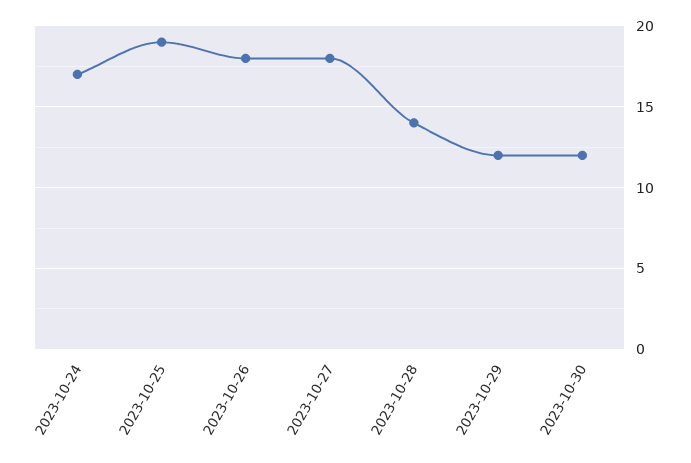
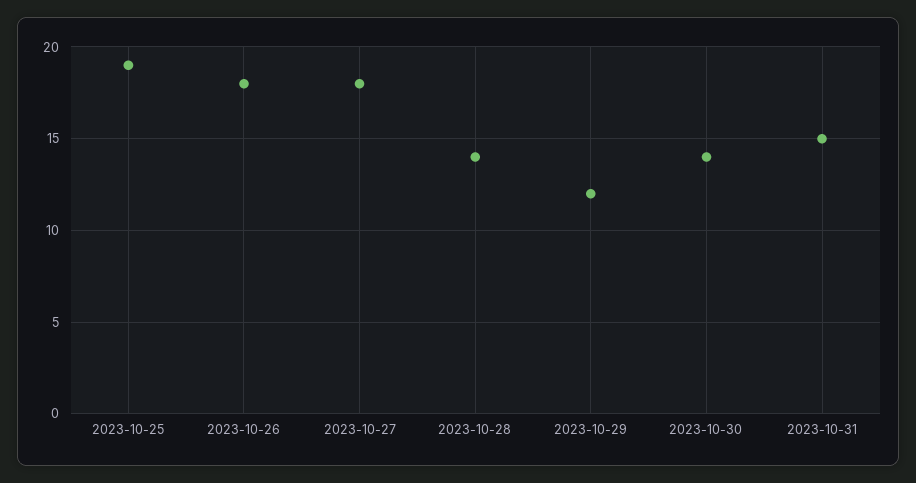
2023-10-24: 17 -> none
2023-10-30: 12 -> 14
2023-10-31: none -> 15

